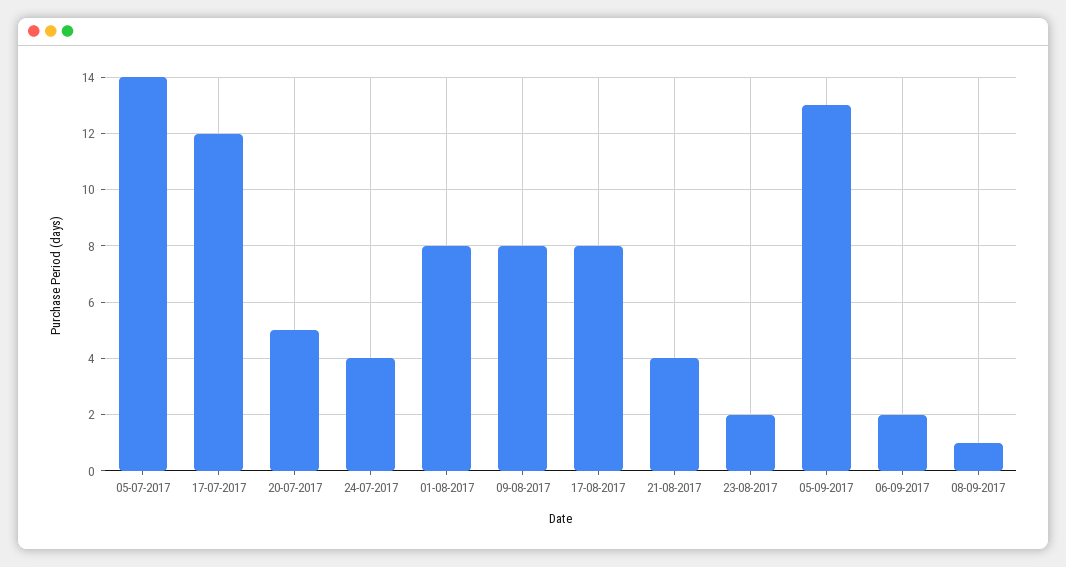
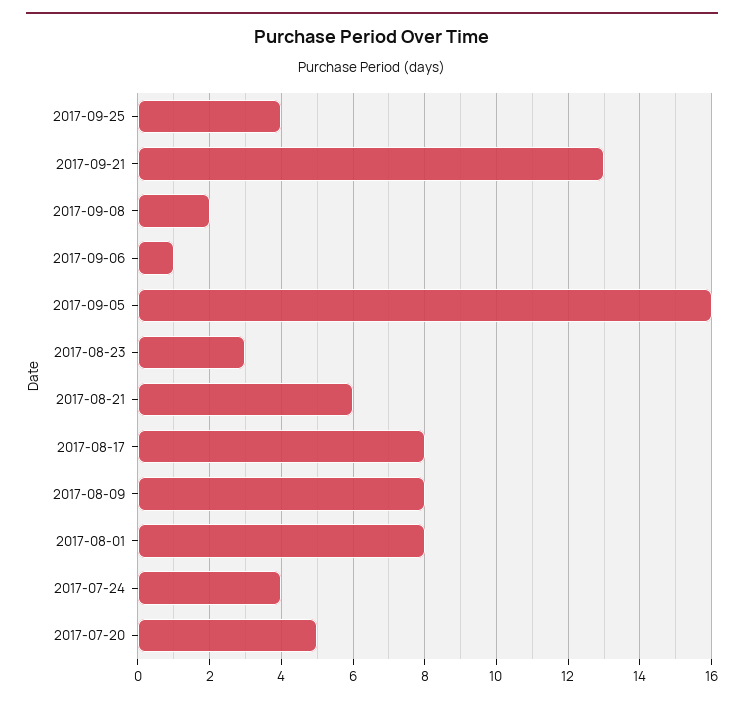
05-07-2017: 14 -> none
17-07-2017: 12 -> none
21-08-2017: 4 -> 6
23-08-2017: 2 -> 3
05-09-2017: 13 -> 16
06-09-2017: 2 -> 1
08-09-2017: 1 -> 2
2017-09-25: none -> 4
2017-09-21: none -> 13

